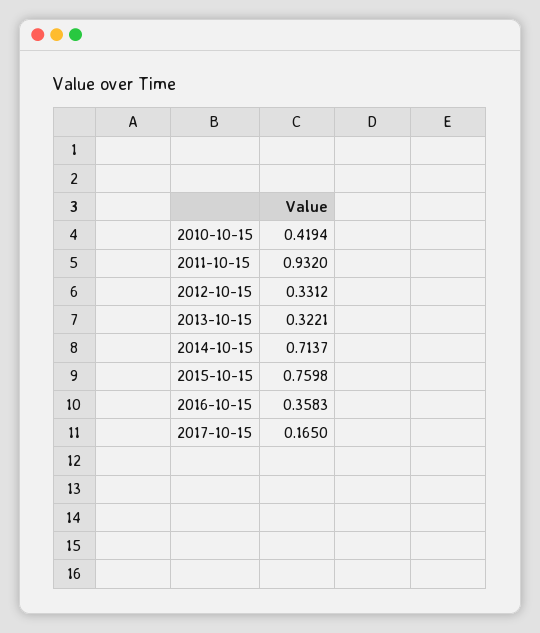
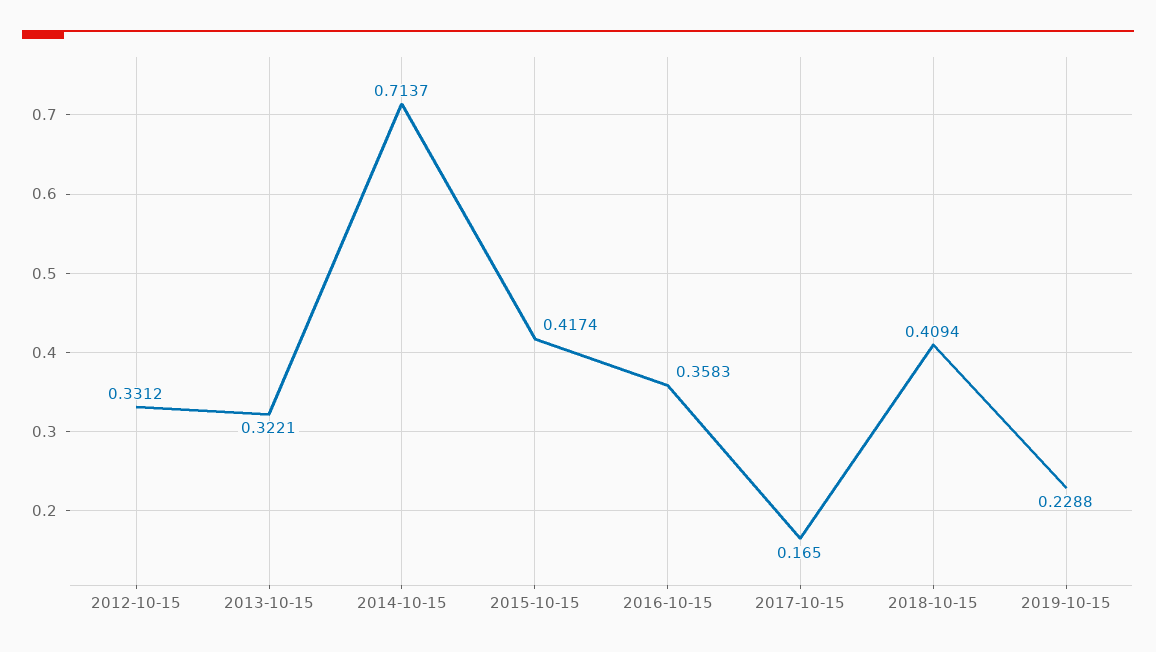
2010-10-15: 0.4194 -> none
2011-10-15: 0.932 -> none
2015-10-15: 0.7598 -> 0.4174
2018-10-15: none -> 0.4094
2019-10-15: none -> 0.2288

